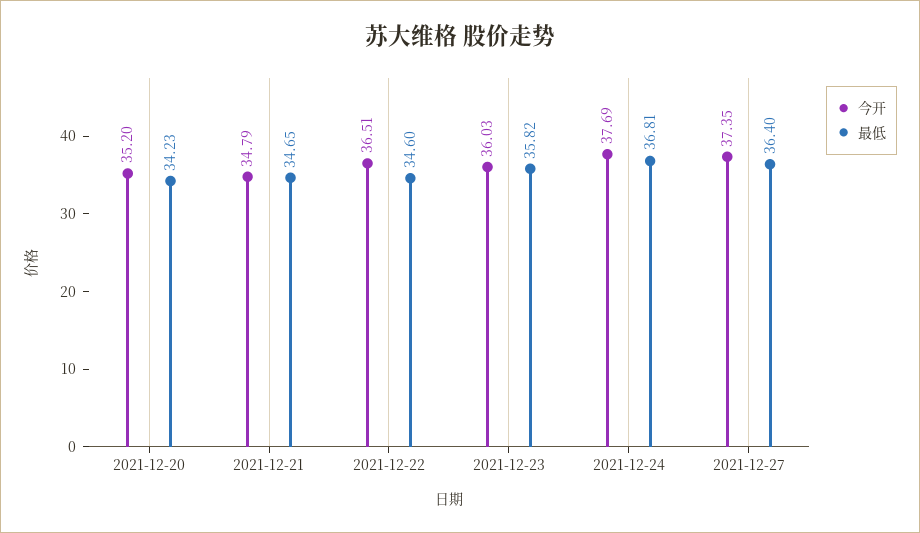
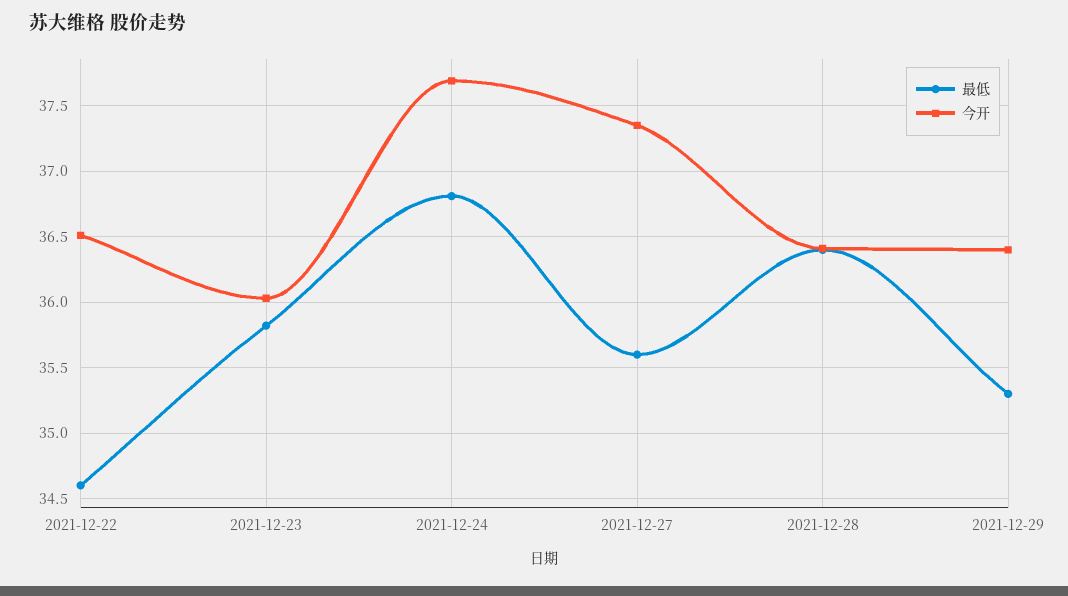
今开, 2021-12-20: 35.2 -> none
最低, 2021-12-20: 34.23 -> none
今开, 2021-12-21: 34.79 -> none
最低, 2021-12-21: 34.65 -> none
最低, 2021-12-27: 36.4 -> 35.6
最低, 2021-12-28: none -> 36.4
今开, 2021-12-28: none -> 36.4
最低, 2021-12-29: none -> 35.3
今开, 2021-12-29: none -> 36.4

